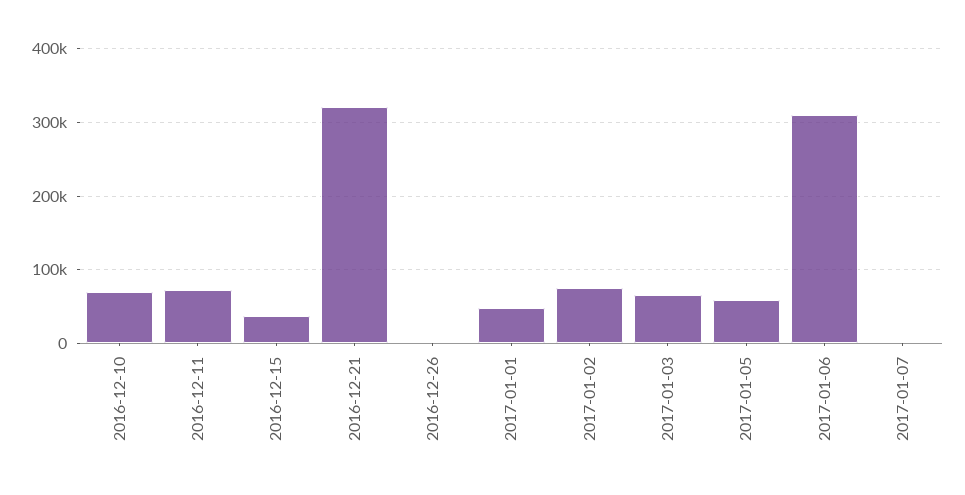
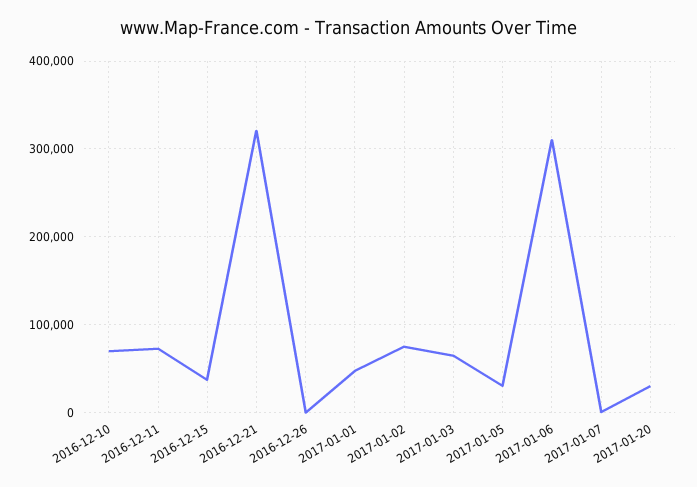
2017-01-05: 60000 -> 30000
2017-01-20: none -> 30000

